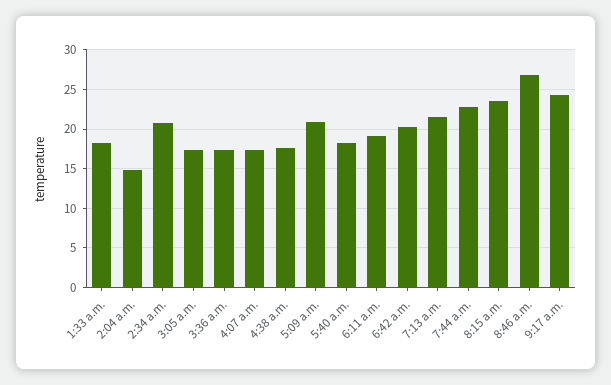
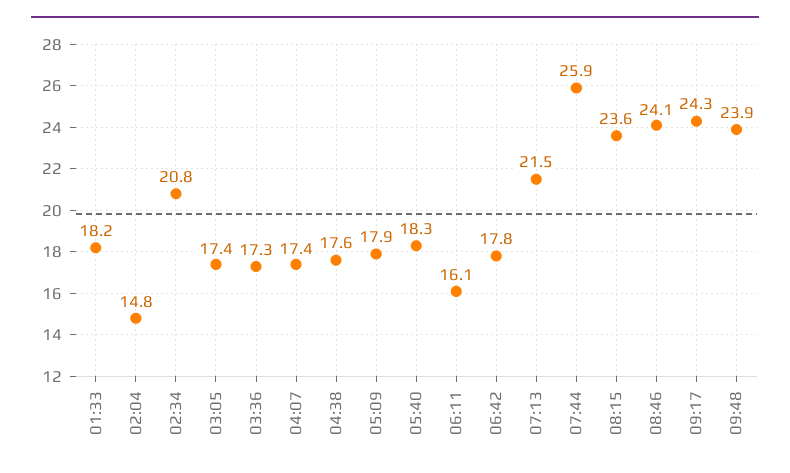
5:09 a.m.: 21 -> 17.9
6:11 a.m.: 19 -> 16.1
6:42 a.m.: 20 -> 17.8
7:44 a.m.: 23 -> 25.9
8:46 a.m.: 27 -> 24.1
09:48: none -> 23.9

